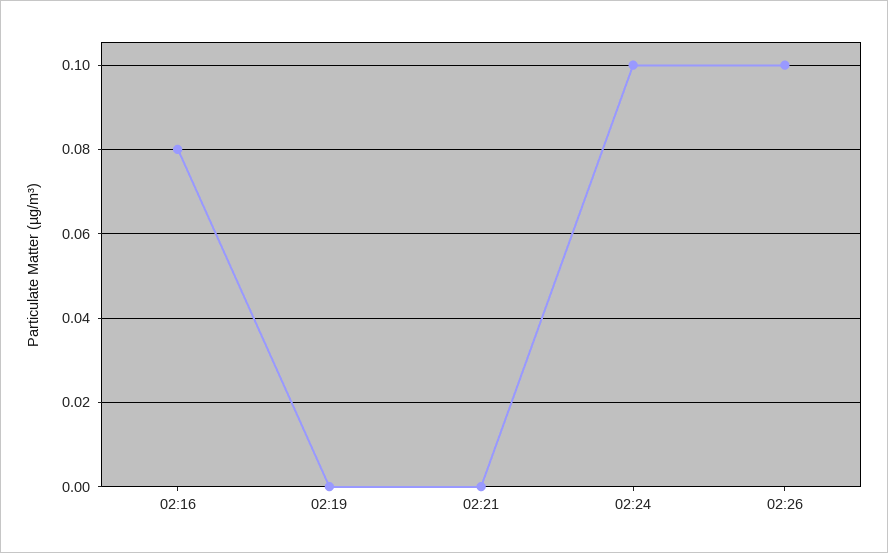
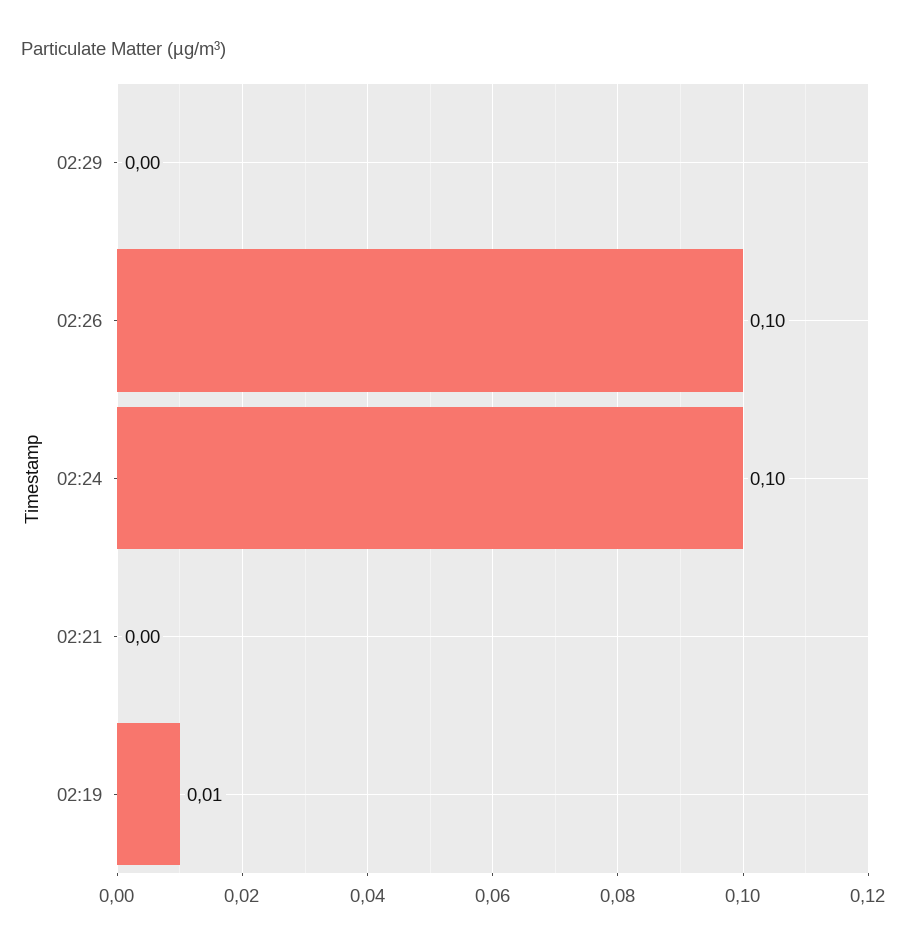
02:16: 0.08 -> none
02:19: 0 -> 0.01
02:29: none -> 0

